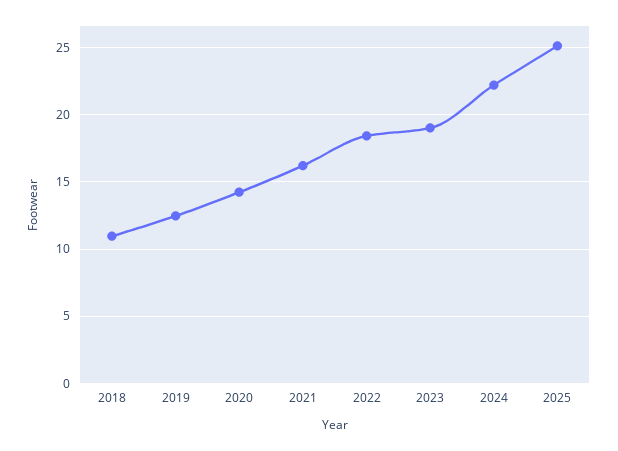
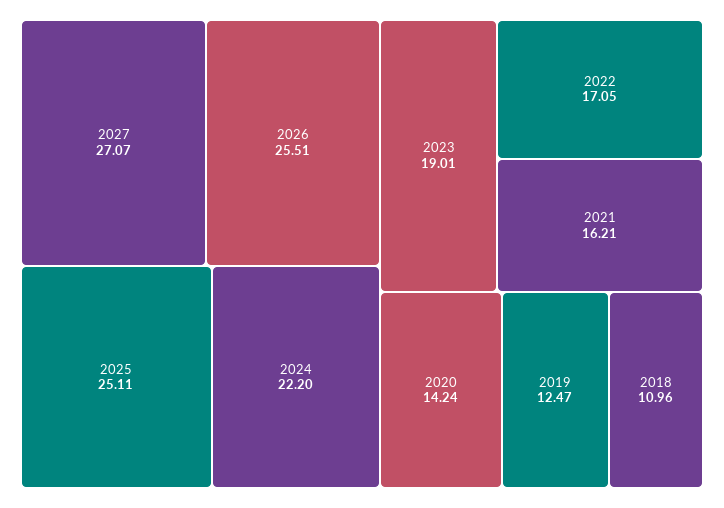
2022: 18.5 -> 17.05
2027: none -> 27.07
2026: none -> 25.51

